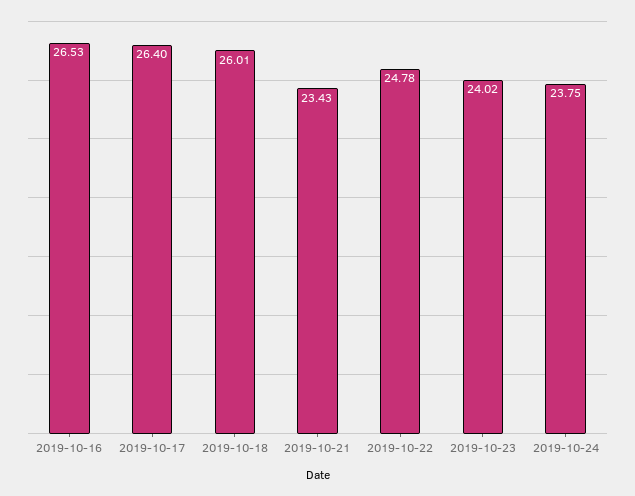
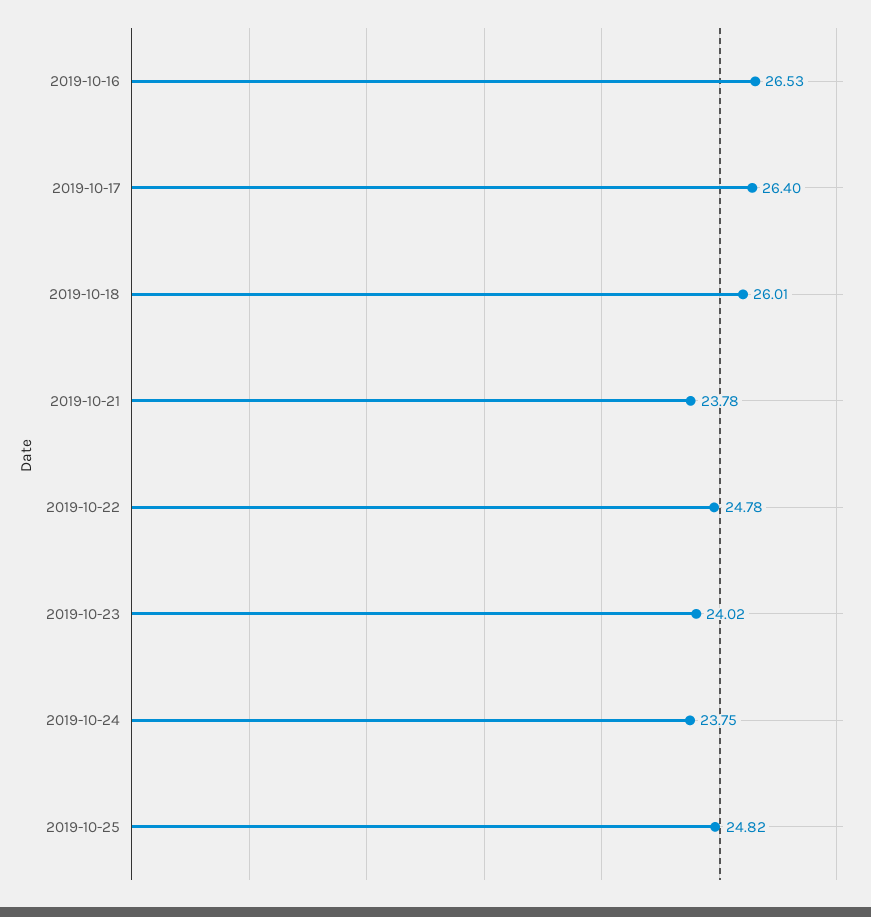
2019-10-21: 23.43 -> 23.78
2019-10-25: none -> 24.82

